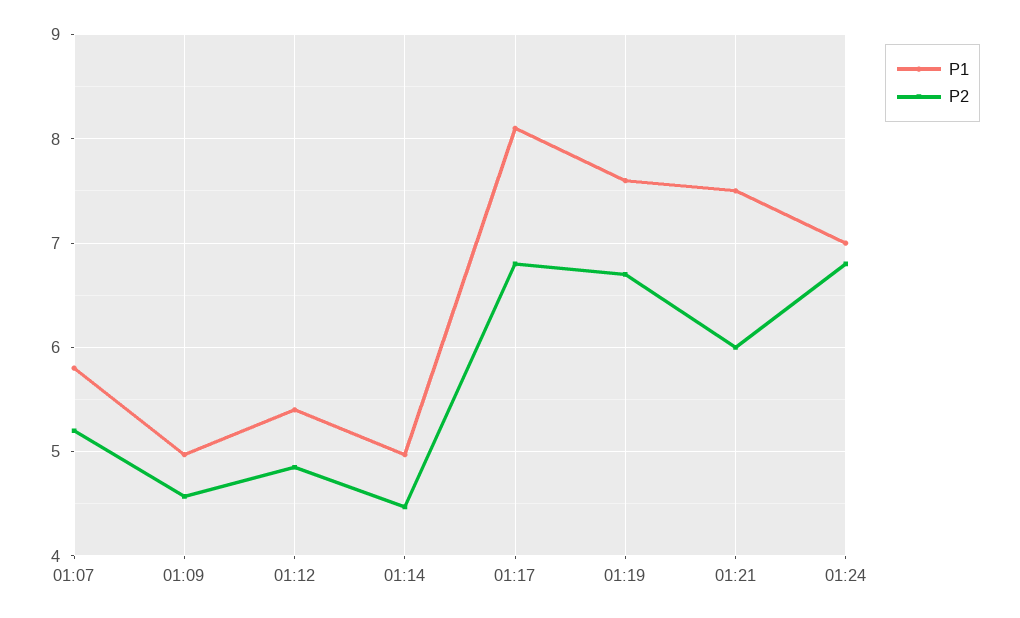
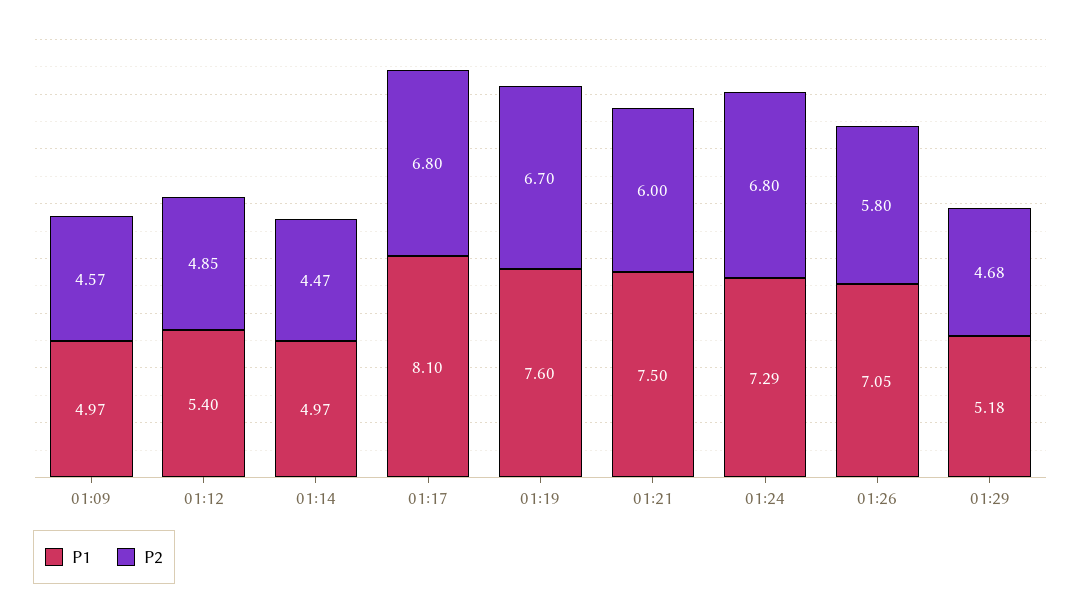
P1, 01:07: 5.8 -> none
P2, 01:07: 5.2 -> none
P1, 01:24: 7 -> 7.29
P1, 01:26: none -> 7.05
P2, 01:26: none -> 5.8
P1, 01:29: none -> 5.18
P2, 01:29: none -> 4.68

